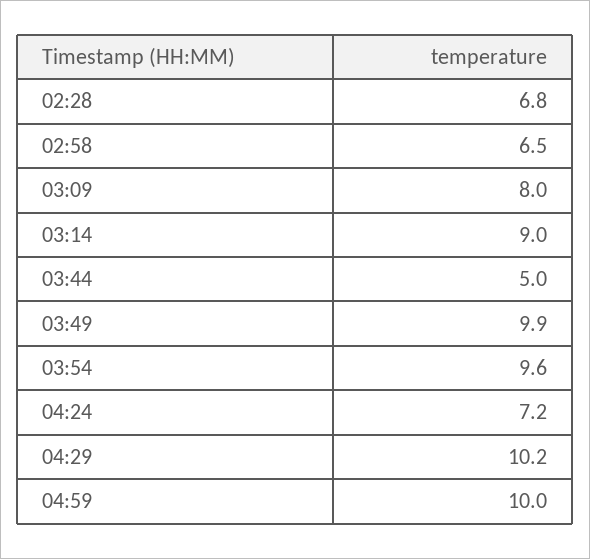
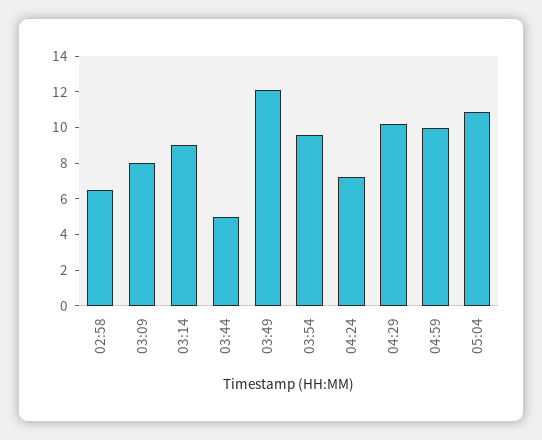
02:28: 6.8 -> none
03:49: 9.9 -> 12
05:04: none -> 11

